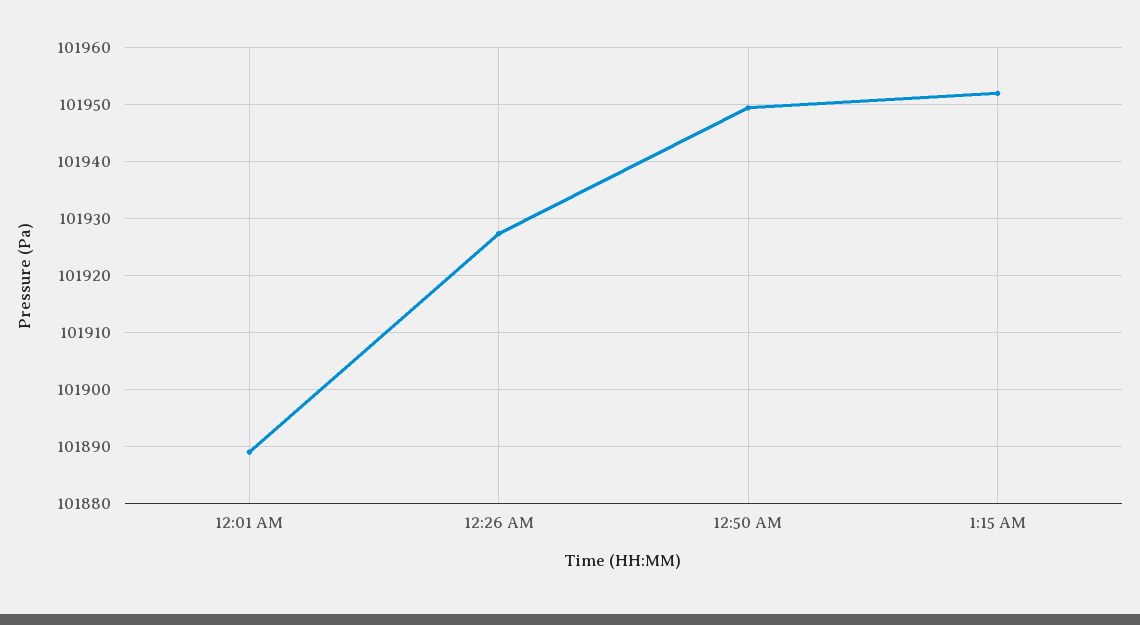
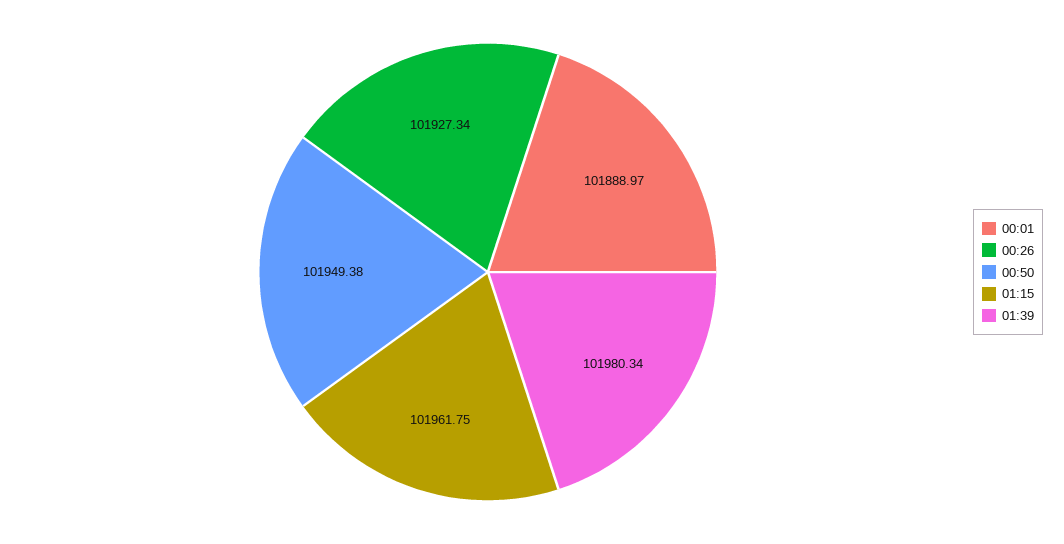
1:15 AM: 101952 -> 101961.75
01:39: none -> 101980.34

